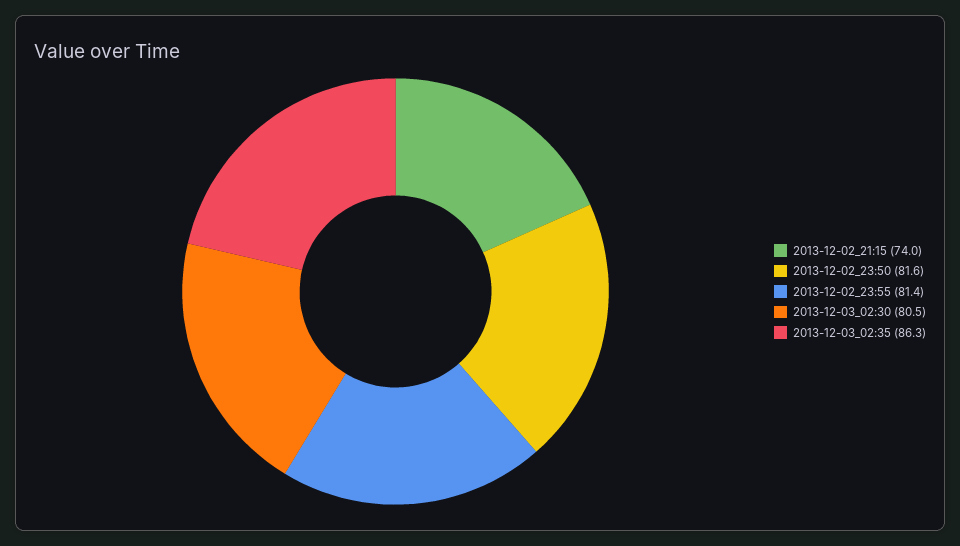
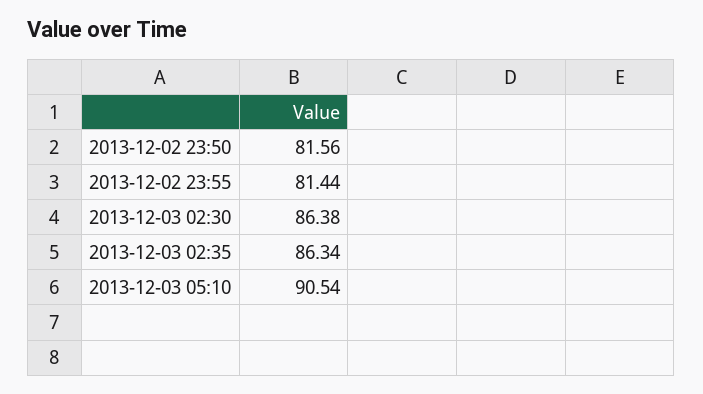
2013-12-02_21:15: 74 -> none
2013-12-03_02:30: 80.5 -> 86.38
2013-12-03 05:10: none -> 90.54

